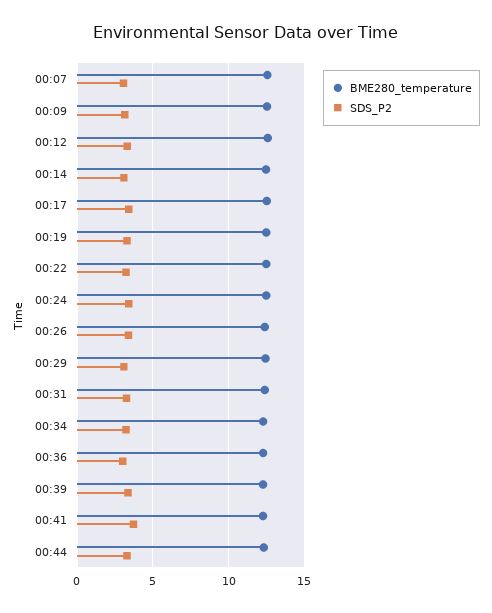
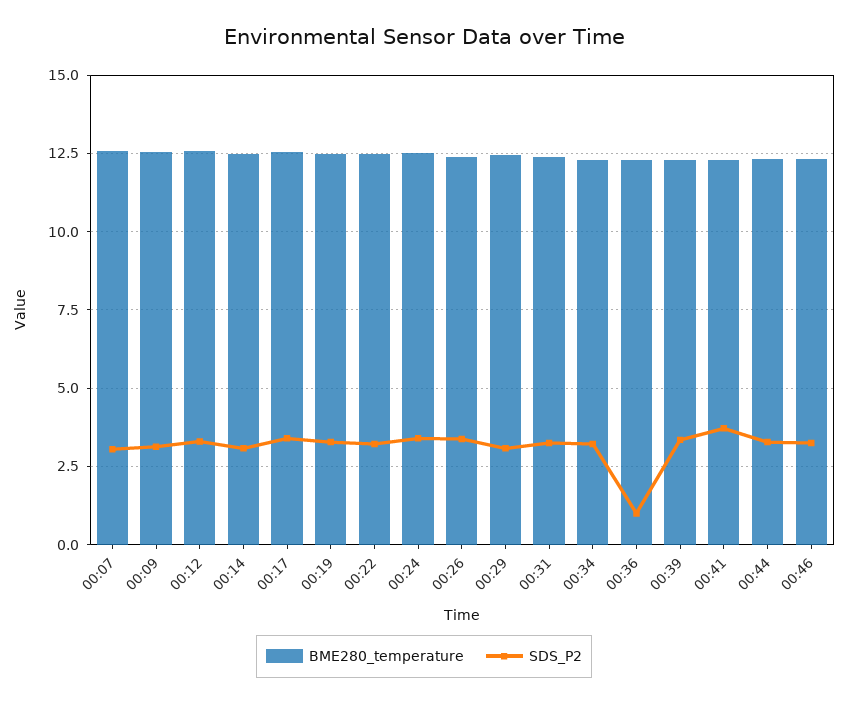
SDS_P2, 00:36: 3 -> 1
BME280_temperature, 00:46: none -> 12.25
SDS_P2, 00:46: none -> 3.25

